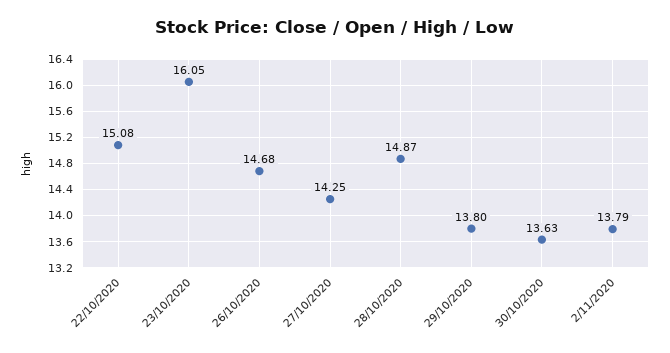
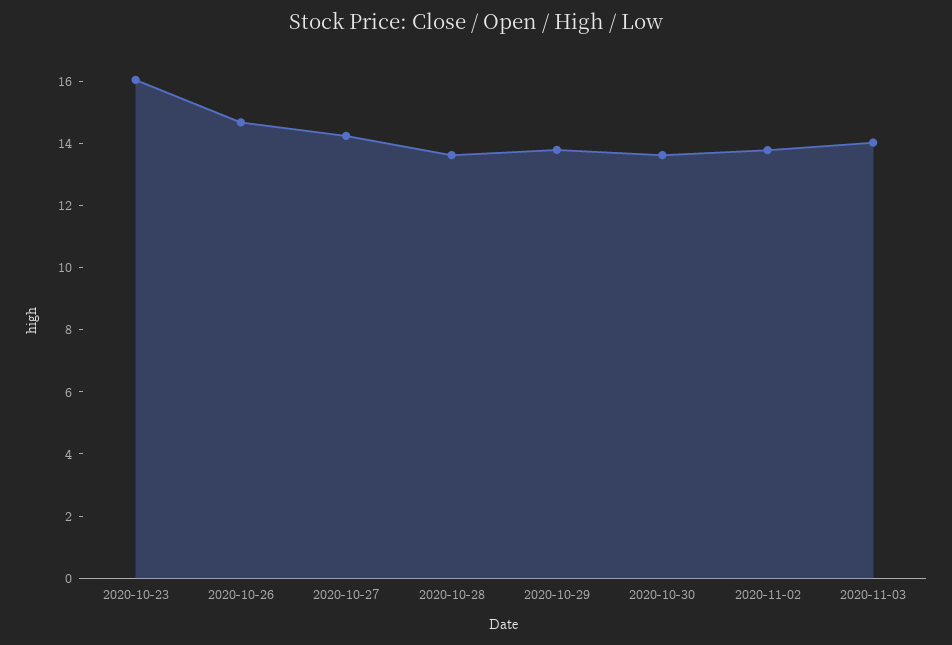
22/10/2020: 15.08 -> none
28/10/2020: 14.87 -> 13.5
2020-11-03: none -> 14

